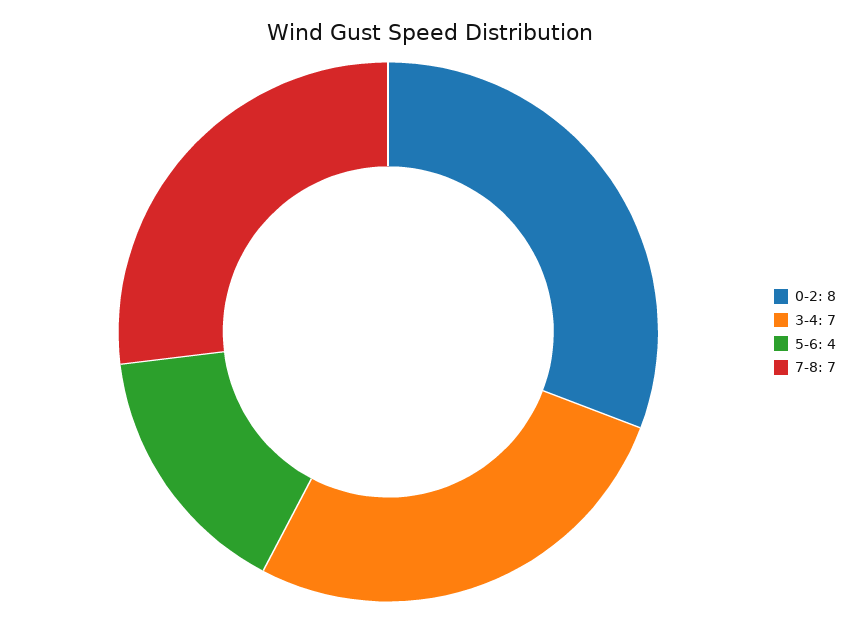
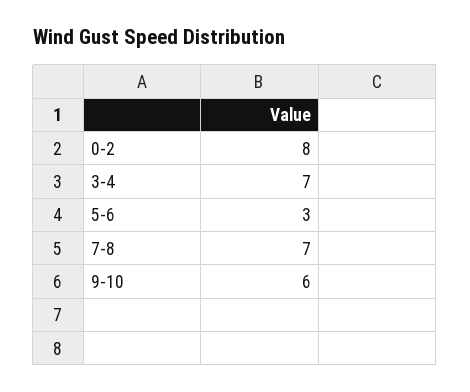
5-6: 4 -> 3
9-10: none -> 6

